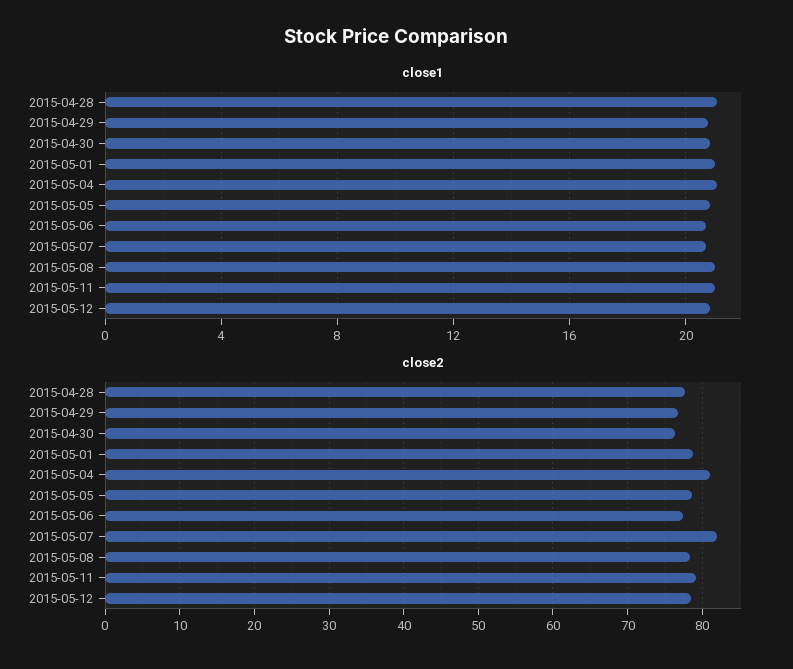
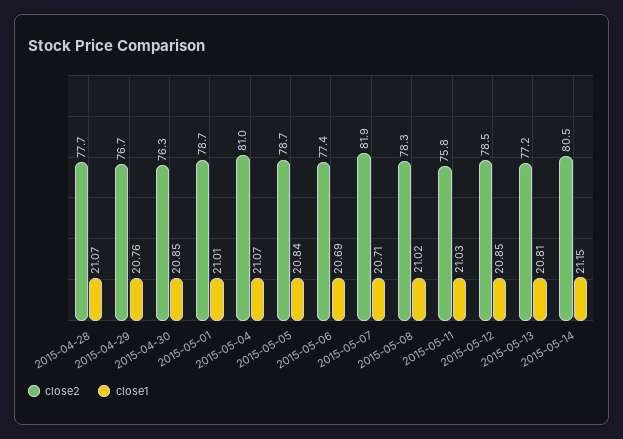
close2, 2015-05-11: 79 -> 75.8
close2, 2015-05-13: none -> 77.2
close1, 2015-05-13: none -> 20.81
close2, 2015-05-14: none -> 80.5
close1, 2015-05-14: none -> 21.15

